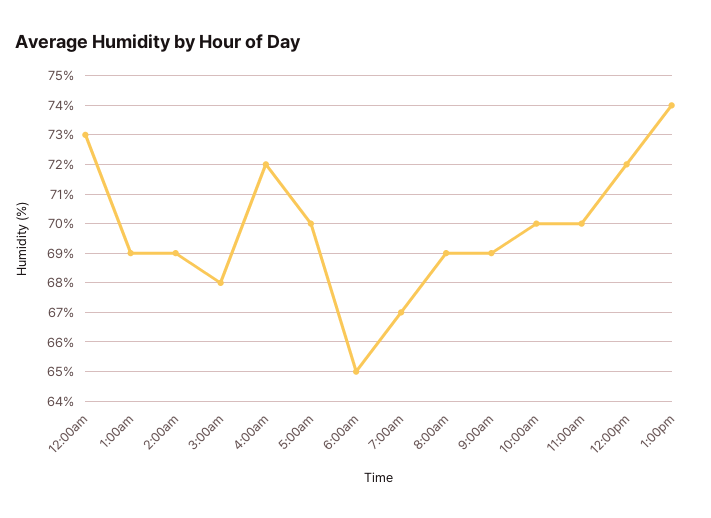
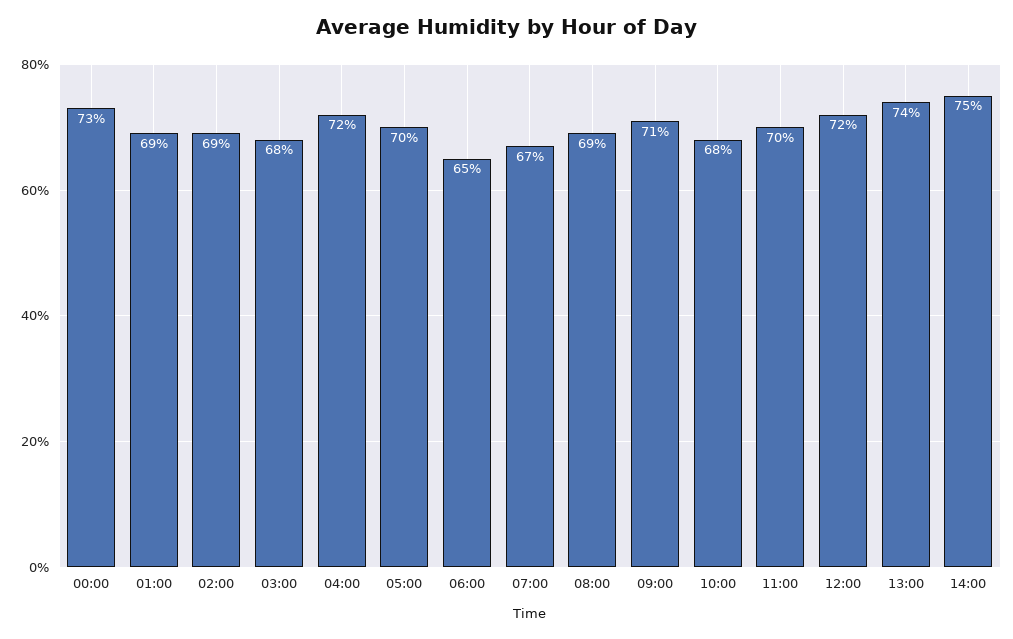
9:00am: 69 -> 71
10:00am: 70 -> 68
14:00: none -> 75

